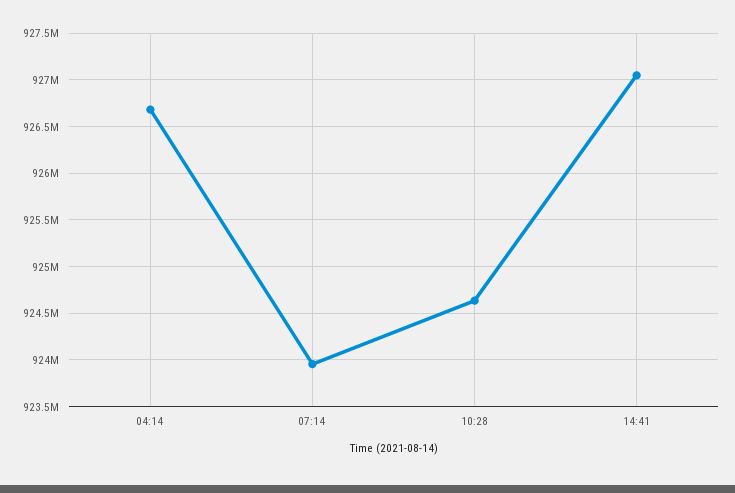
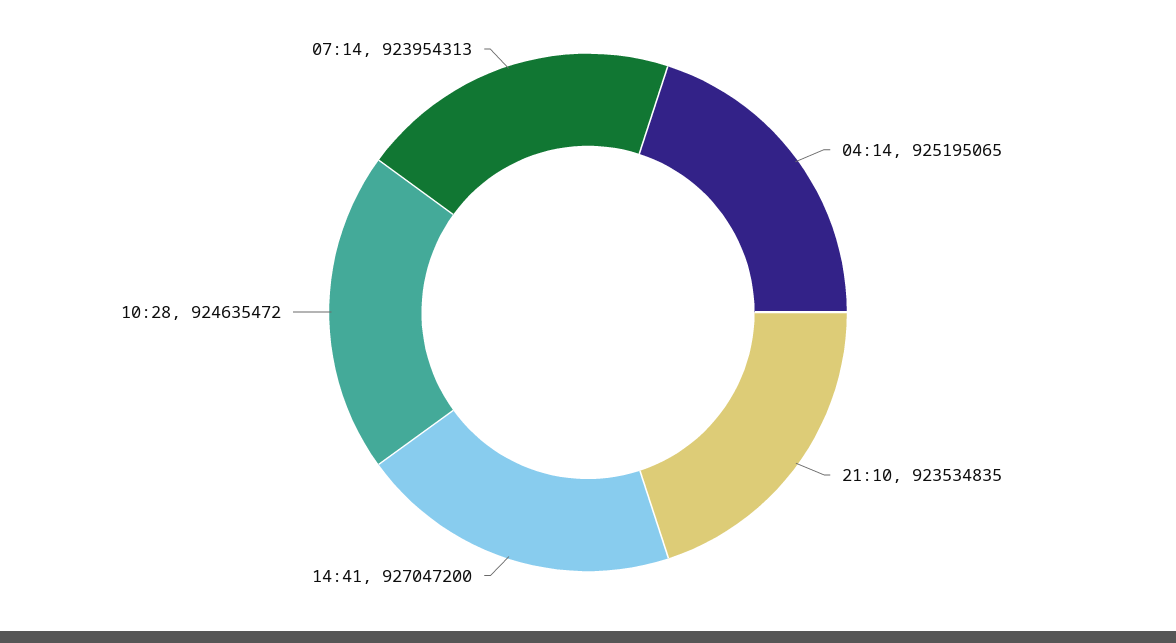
04:14: 926700000 -> 925195065
21:10: none -> 923534835

